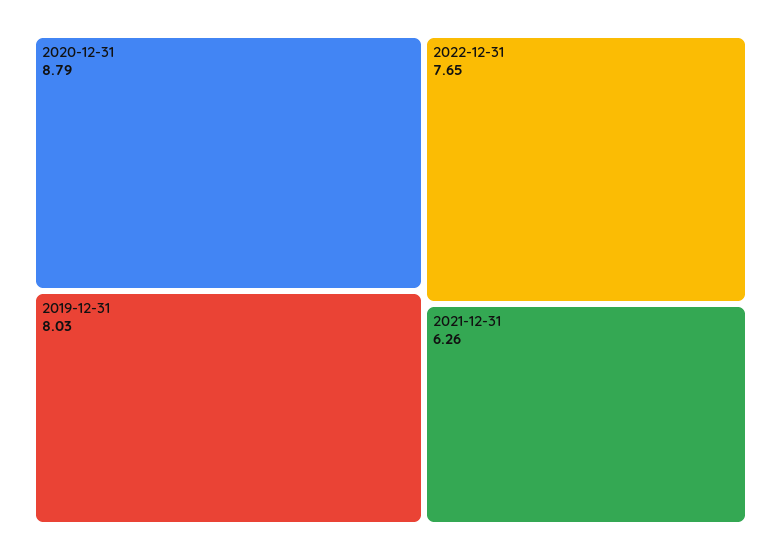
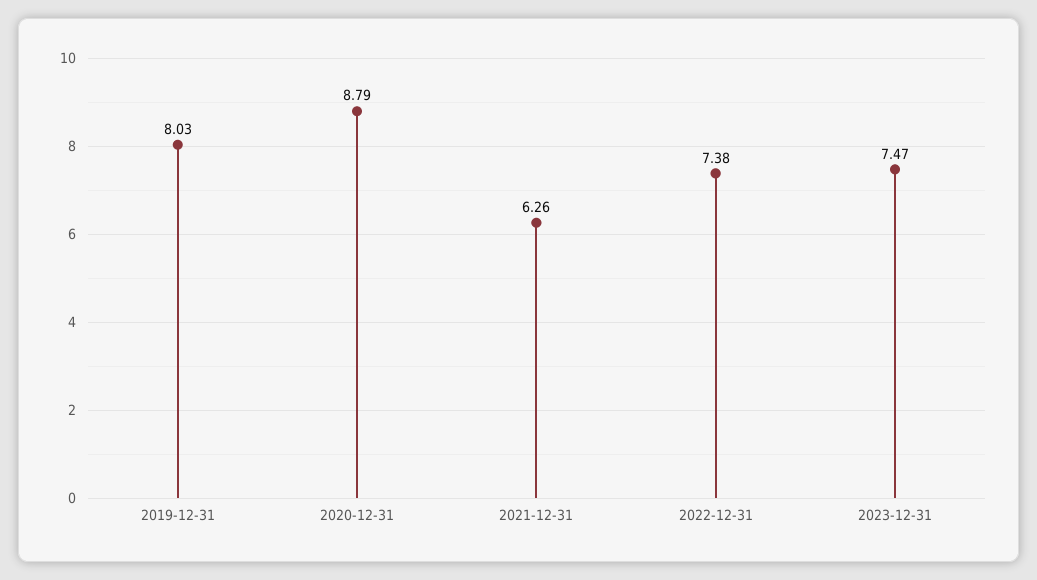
2022-12-31: 7.65 -> 7.38
2023-12-31: none -> 7.47

